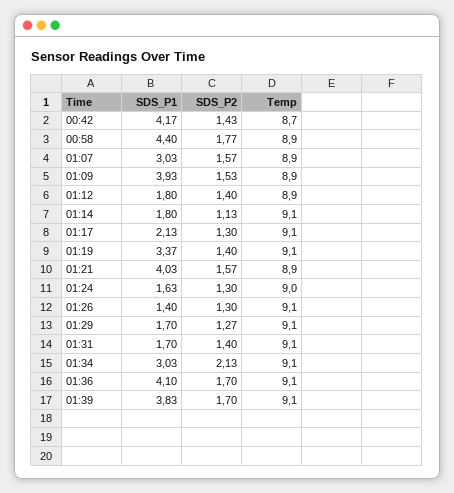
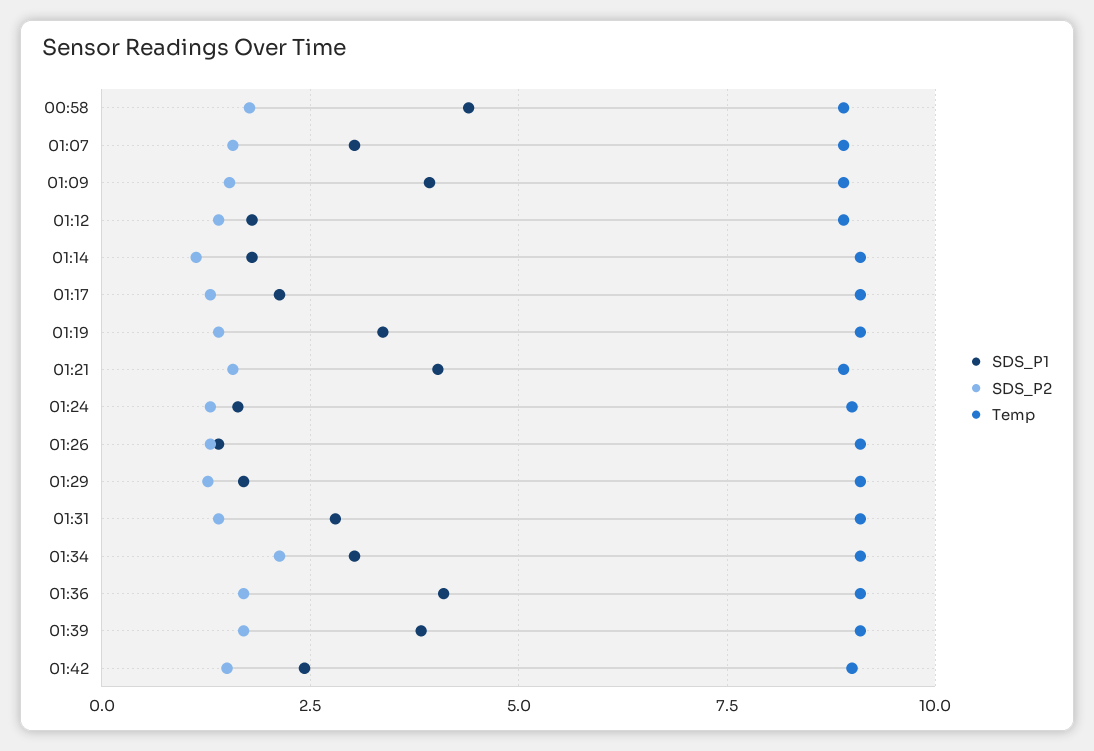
SDS_P1, 00:42: 4.17 -> none
SDS_P2, 00:42: 1.43 -> none
Temp, 00:42: 8.7 -> none
SDS_P1, 01:31: 1.7 -> 2.75
SDS_P1, 01:42: none -> 2.5
SDS_P2, 01:42: none -> 1.5
Temp, 01:42: none -> 9

